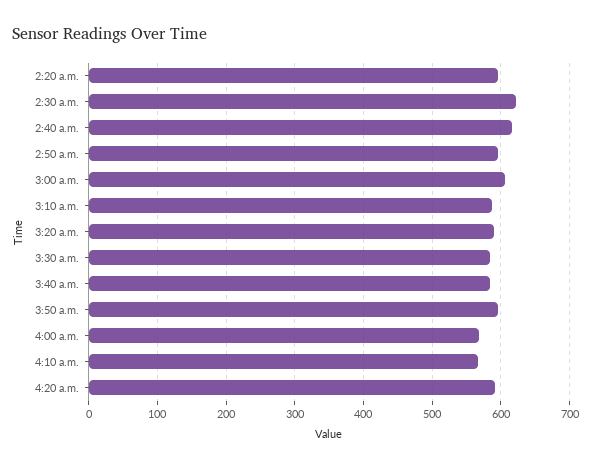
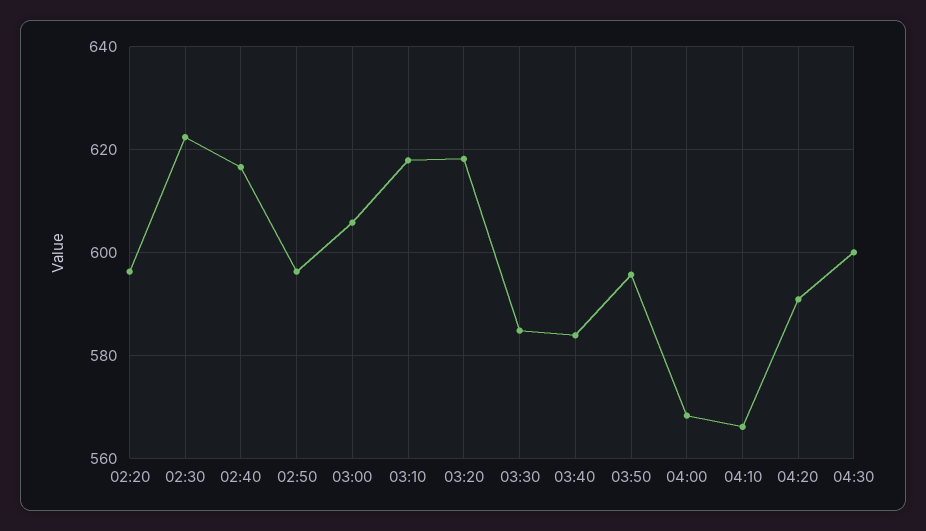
3:10 a.m.: 590 -> 618
3:20 a.m.: 590 -> 618
04:30: none -> 600

